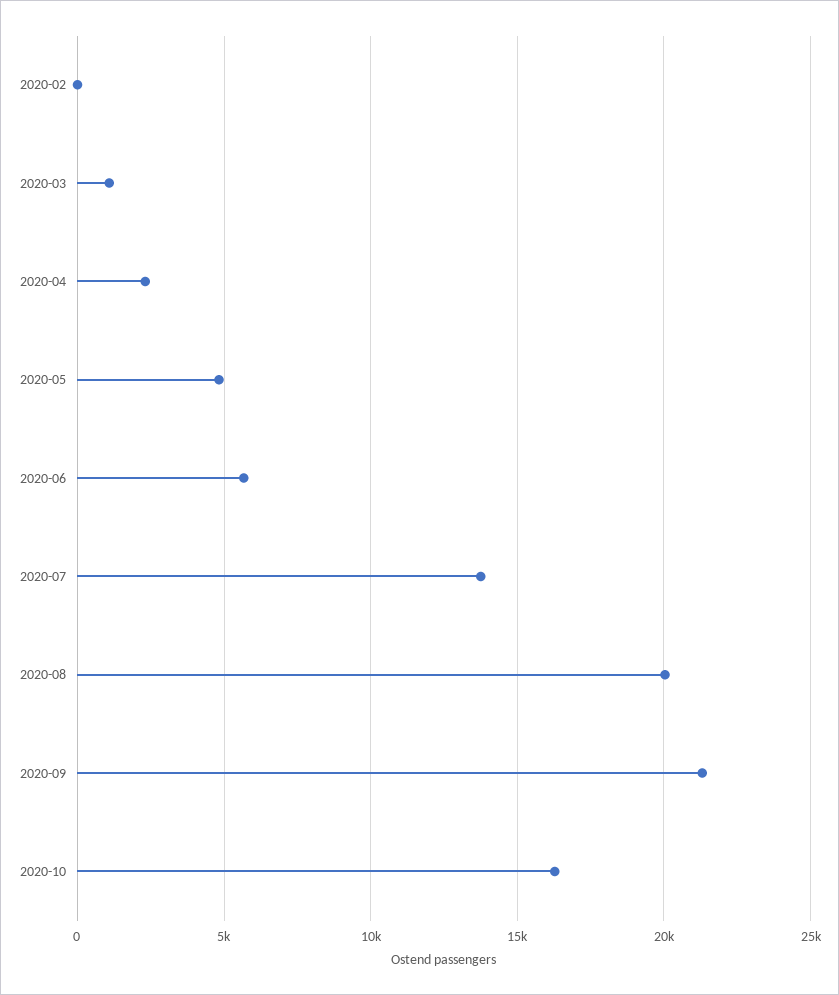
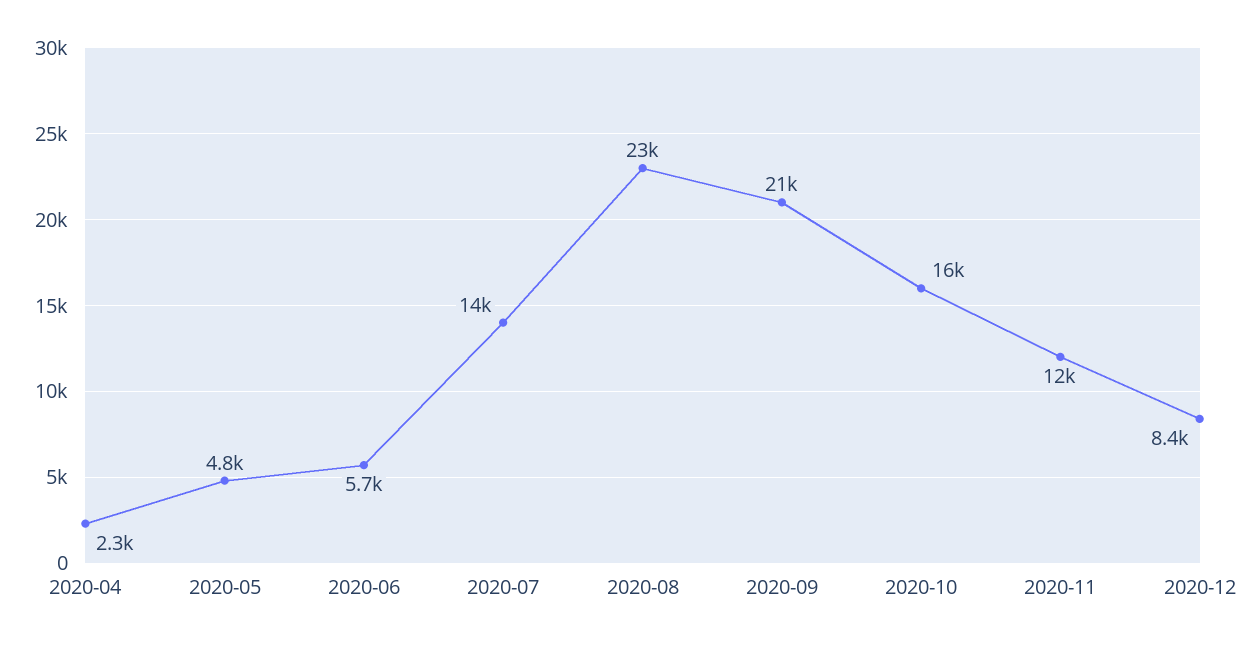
2020-02: 0 -> none
2020-03: 1000 -> none
2020-08: 20000 -> 23000
2020-11: none -> 12000
2020-12: none -> 8400

